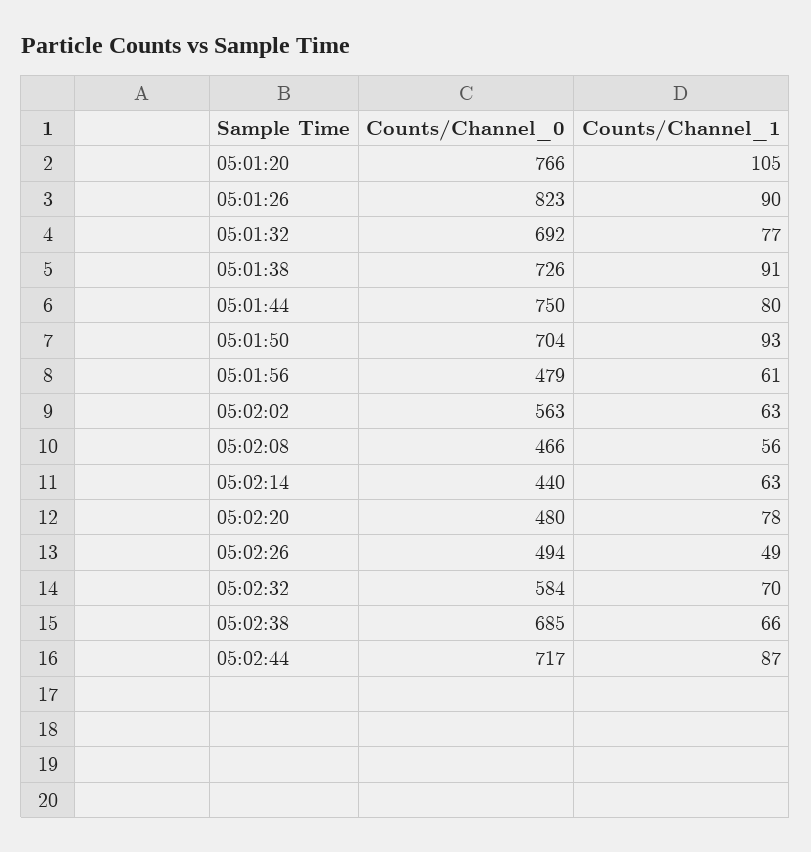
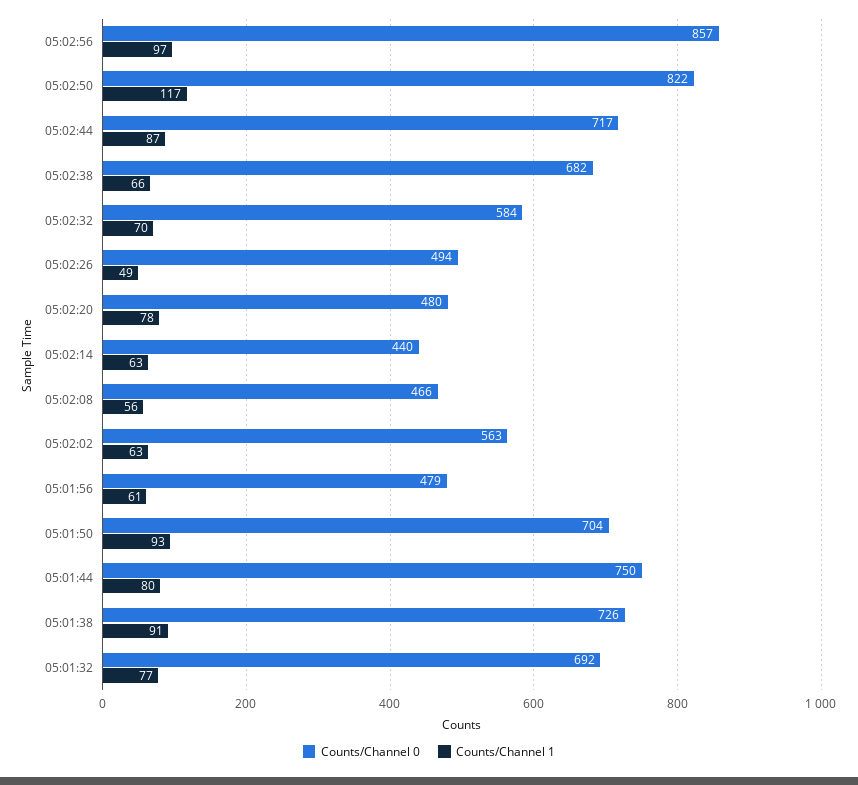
Counts/Channel_0, 05:01:20: 766 -> none
Counts/Channel_1, 05:01:20: 105 -> none
Counts/Channel_0, 05:01:26: 823 -> none
Counts/Channel_1, 05:01:26: 90 -> none
Counts/Channel_0, 05:02:38: 685 -> 682
Counts/Channel_0, 05:02:56: none -> 857
Counts/Channel_1, 05:02:56: none -> 97
Counts/Channel_0, 05:02:50: none -> 822
Counts/Channel_1, 05:02:50: none -> 117

